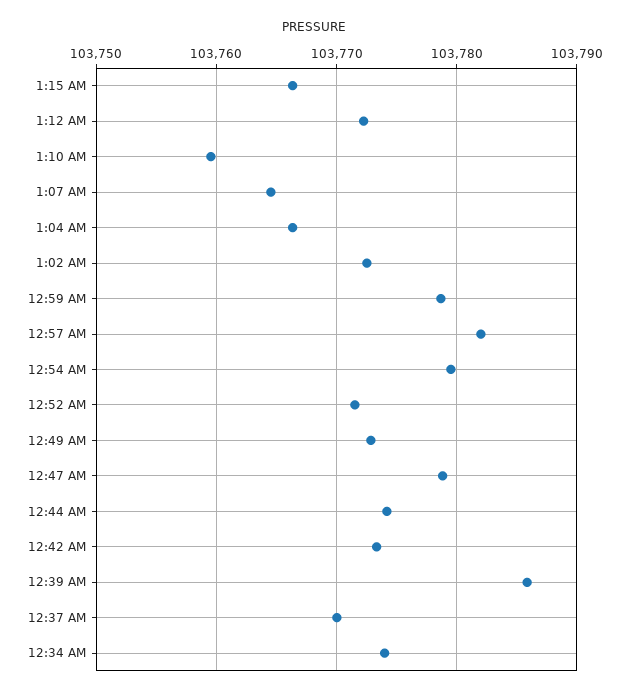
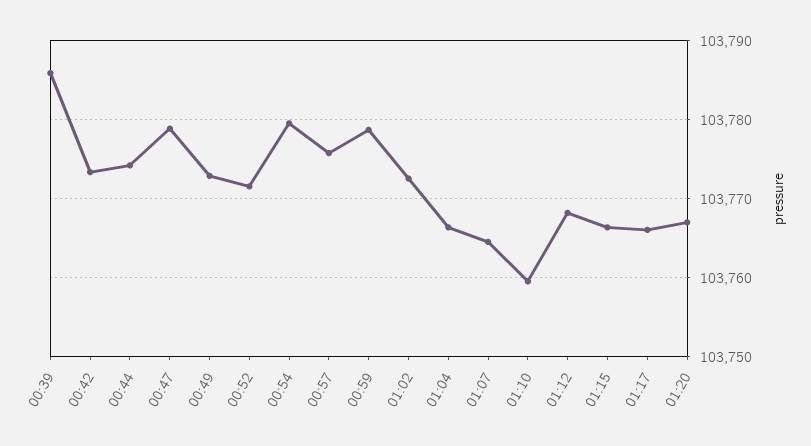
1:12 AM: 103772 -> 103768
12:57 AM: 103782 -> 103776
12:37 AM: 103770 -> none
12:34 AM: 103774 -> none
01:17: none -> 103766
01:20: none -> 103767

